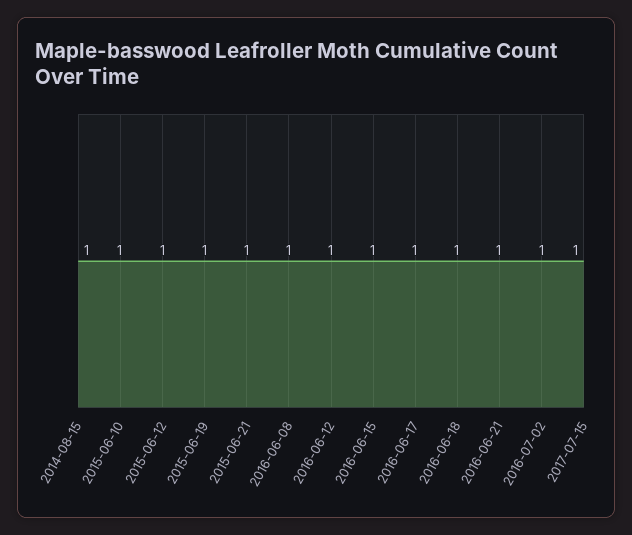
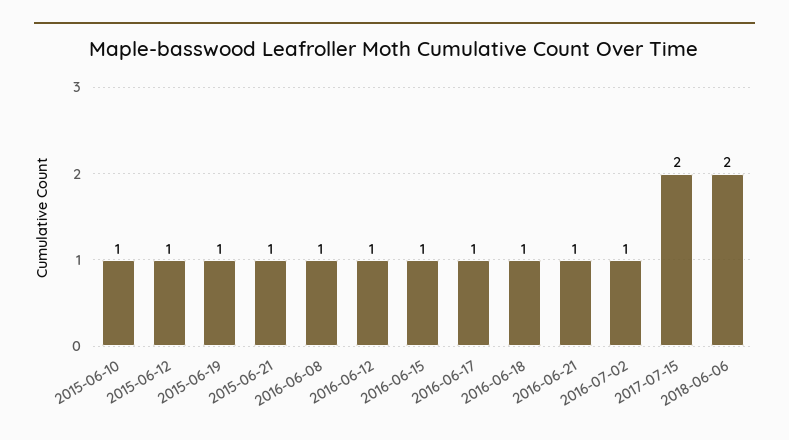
2014-08-15: 1 -> none
2017-07-15: 1 -> 2
2018-06-06: none -> 2

